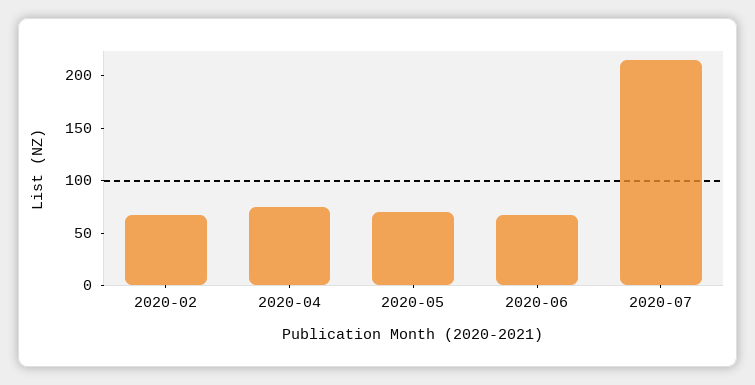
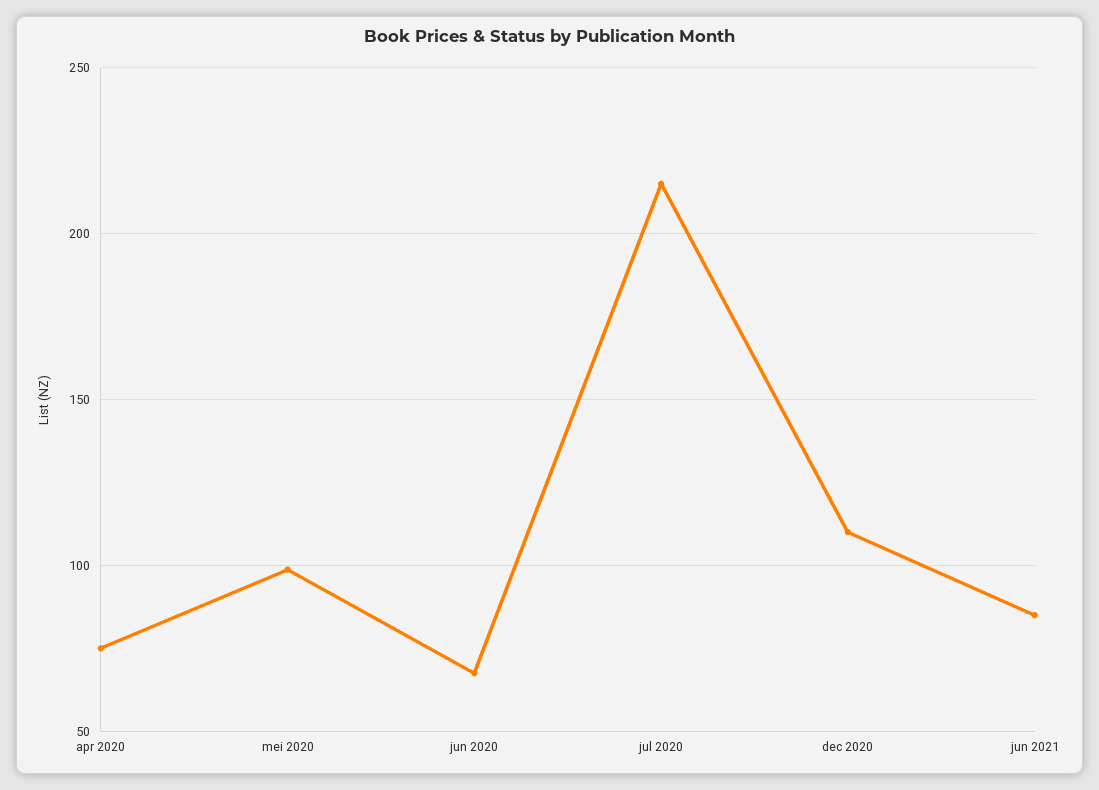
2020-02: 70 -> none
2020-05: 70 -> 100
dec 2020: none -> 110
jun 2021: none -> 85

